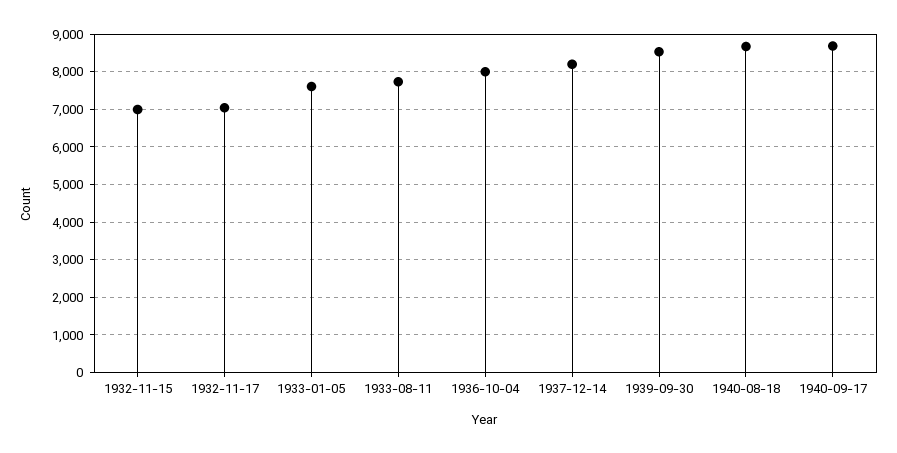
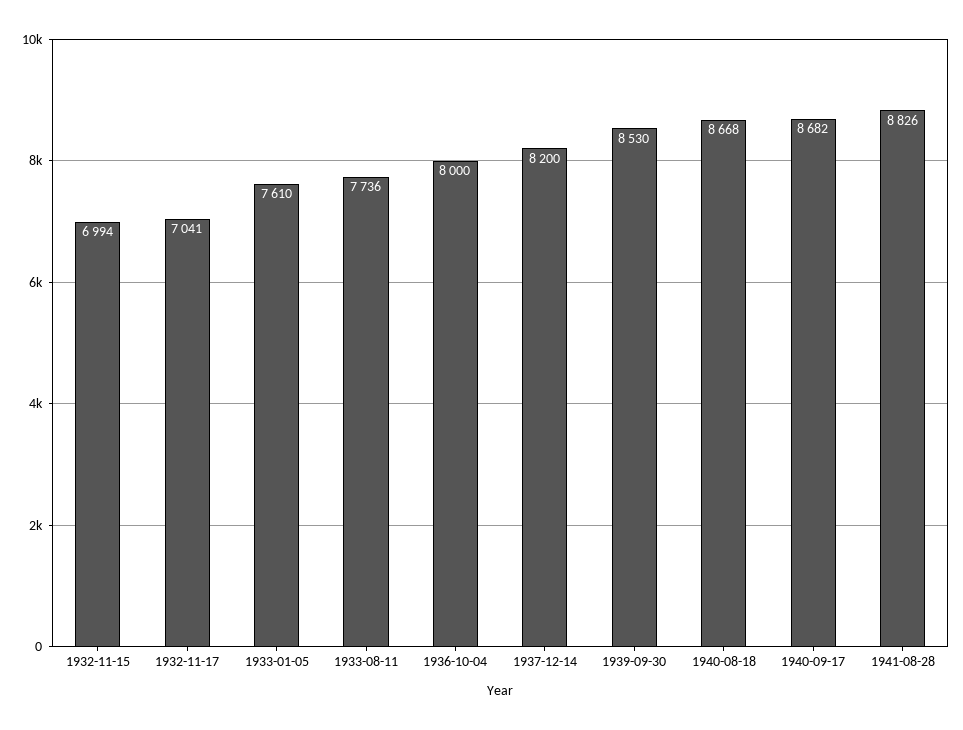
1941-08-28: none -> 8826

